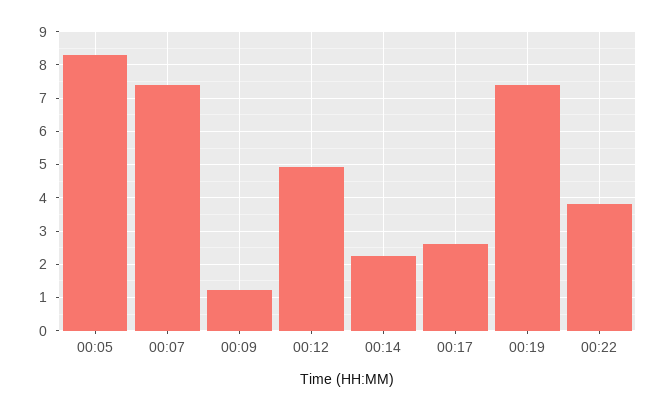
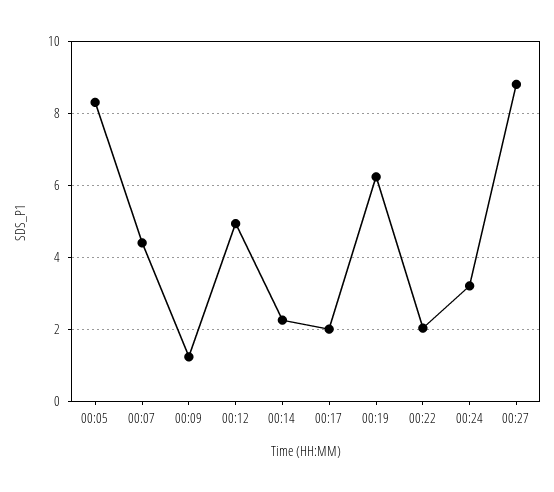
00:07: 7.4 -> 4.4
00:17: 2.6 -> 2
00:19: 7.4 -> 6.2
00:22: 3.8 -> 2
00:24: none -> 3.2
00:27: none -> 8.8

